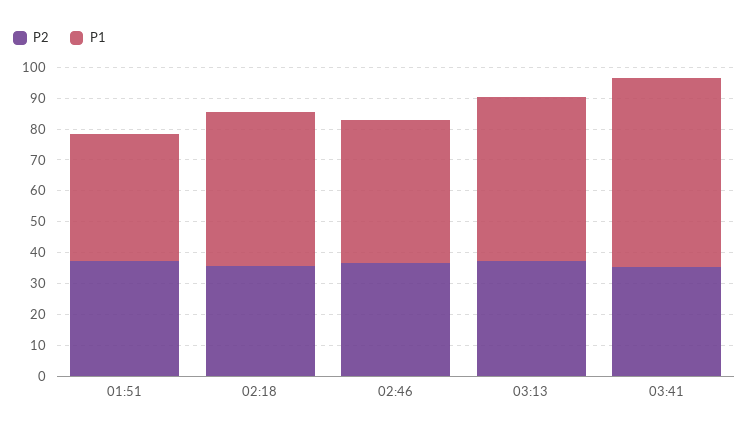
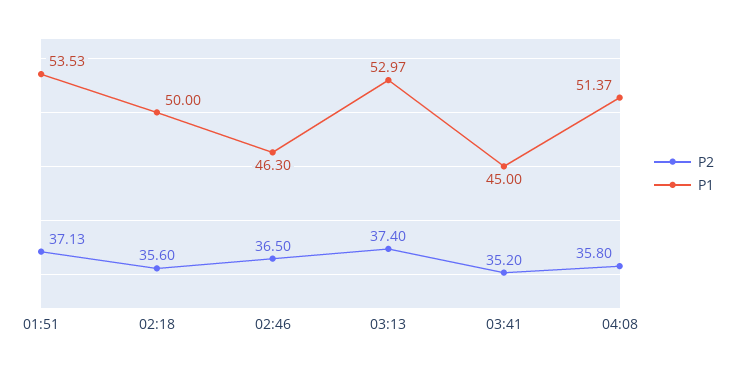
P1, 01:51: 40 -> 53.53
P1, 03:41: 60 -> 45
P2, 04:08: none -> 35.8
P1, 04:08: none -> 51.37

